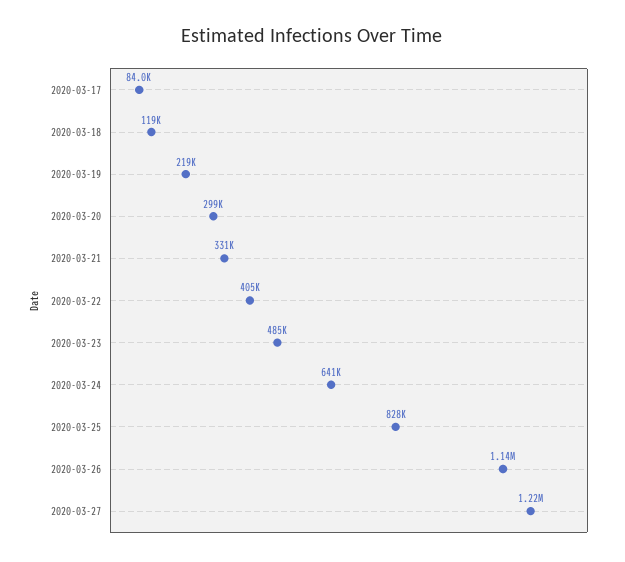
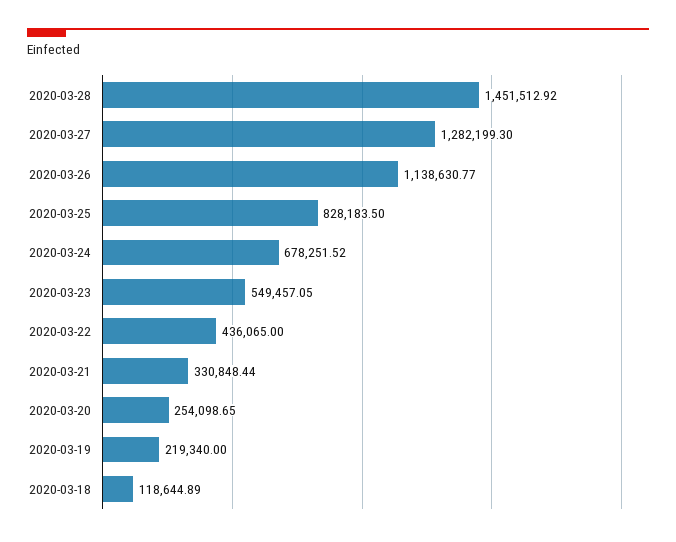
2020-03-17: 84000 -> none
2020-03-20: 299000 -> 254098.65
2020-03-22: 405000 -> 436065
2020-03-23: 485000 -> 549457.05
2020-03-24: 641000 -> 678251.52
2020-03-27: 1220000 -> 1282199.3
2020-03-28: none -> 1451512.92

